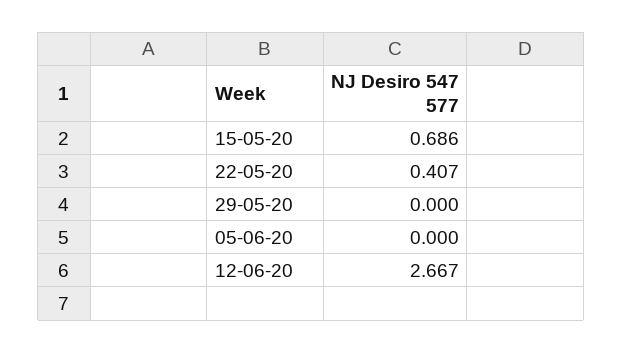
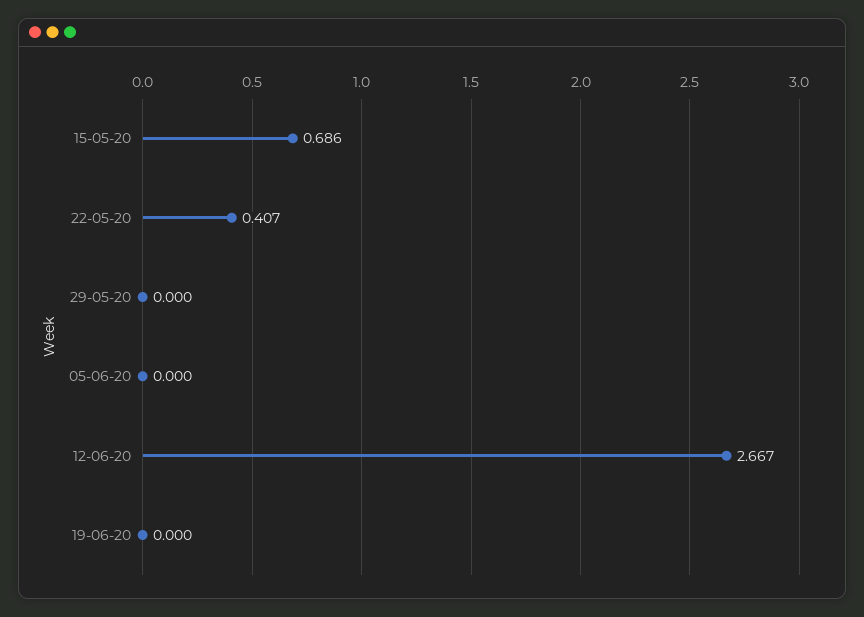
19-06-20: none -> 0

